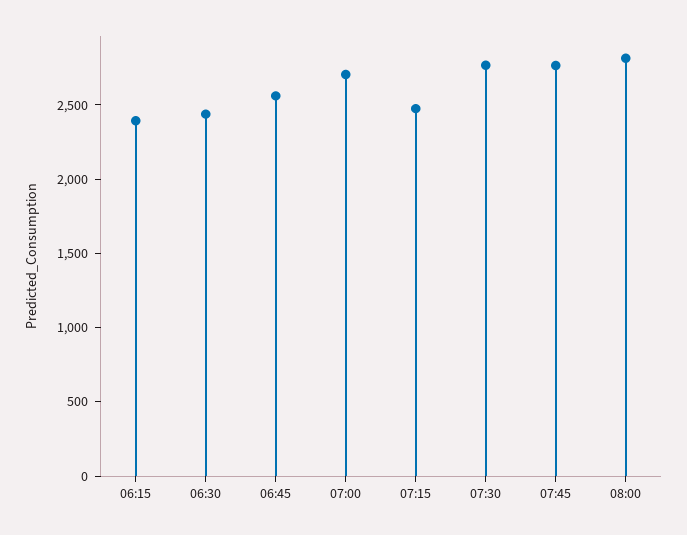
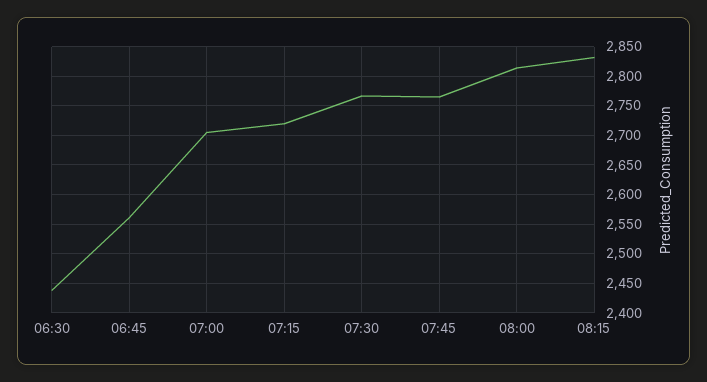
06:15: 2400 -> none
07:15: 2500 -> 2725
08:15: none -> 2825

